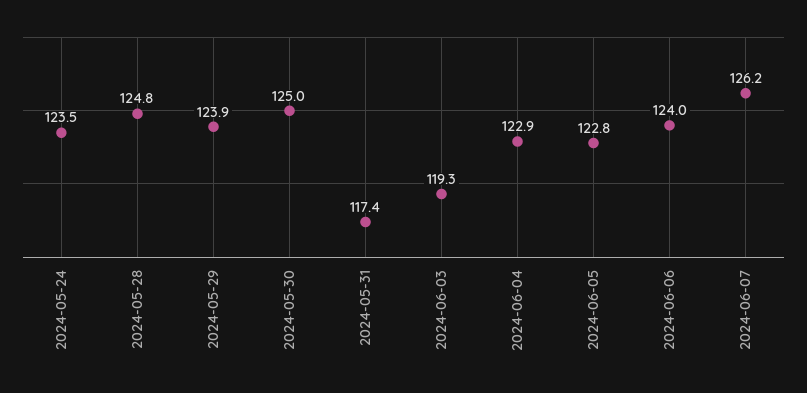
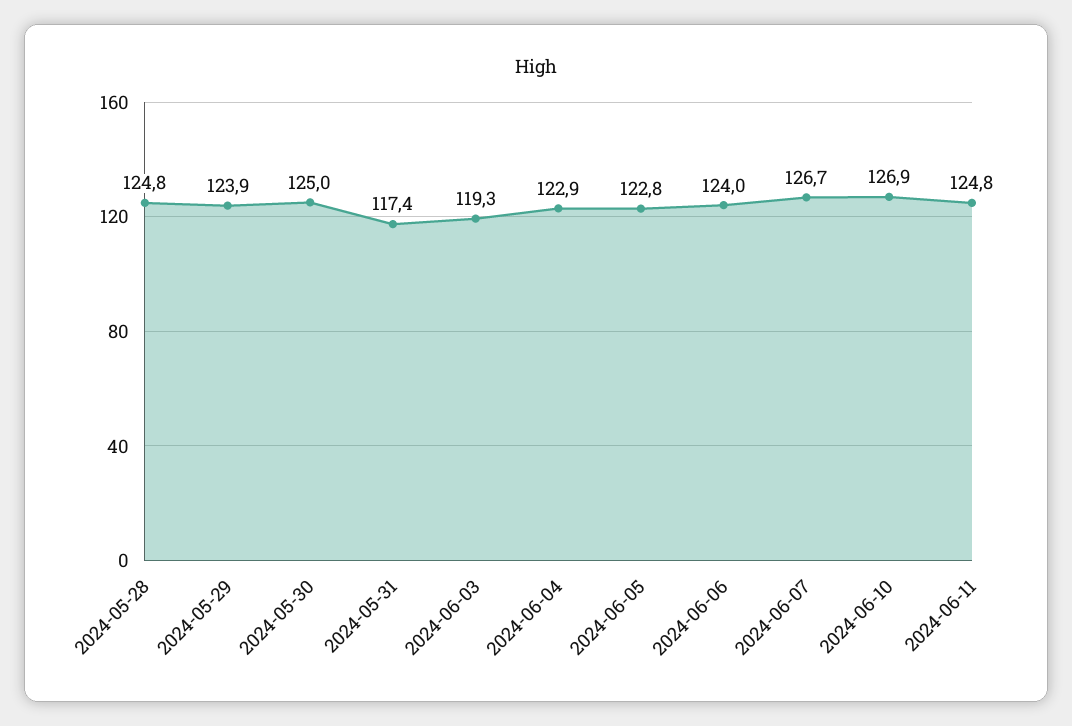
2024-05-24: 123.5 -> none
2024-06-07: 126.2 -> 126.7
2024-06-10: none -> 126.9
2024-06-11: none -> 124.8

